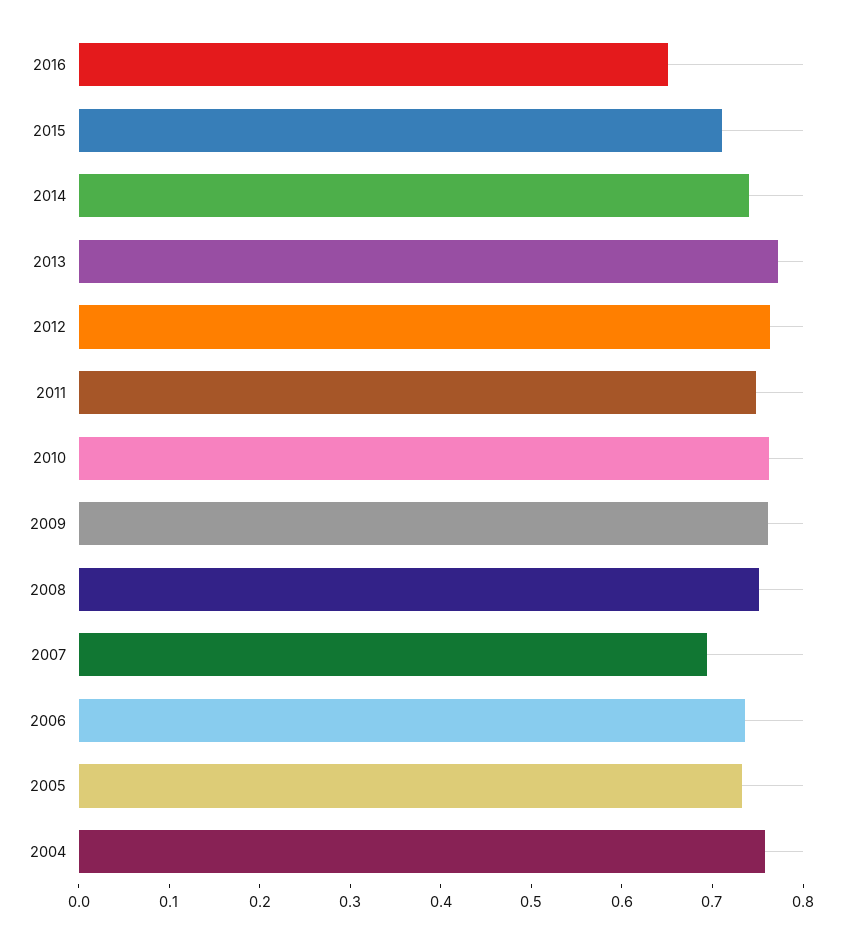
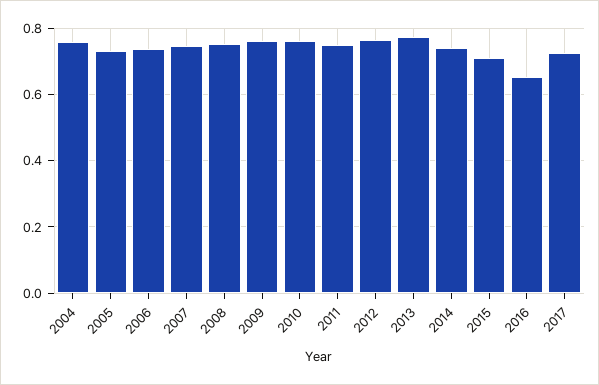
2007: 0.7 -> 0.74
2017: none -> 0.72

